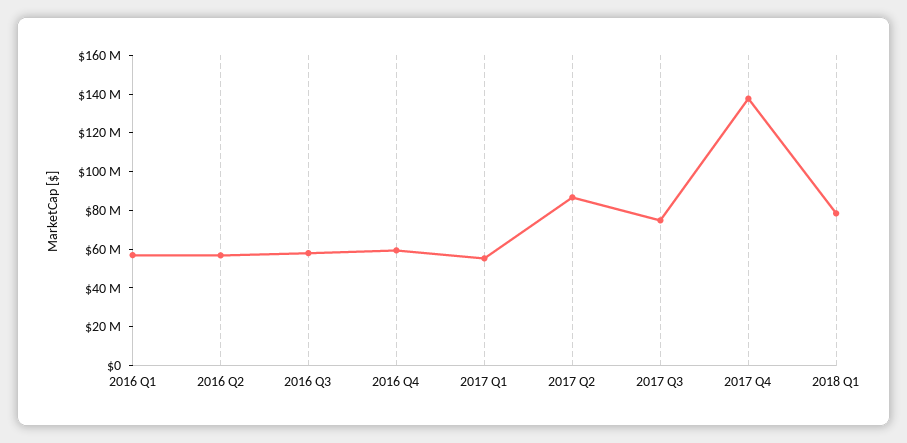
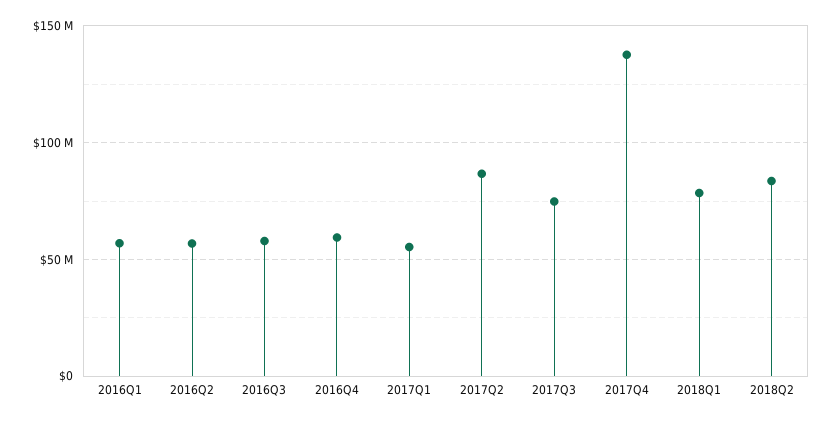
2018Q2: none -> 85000000

